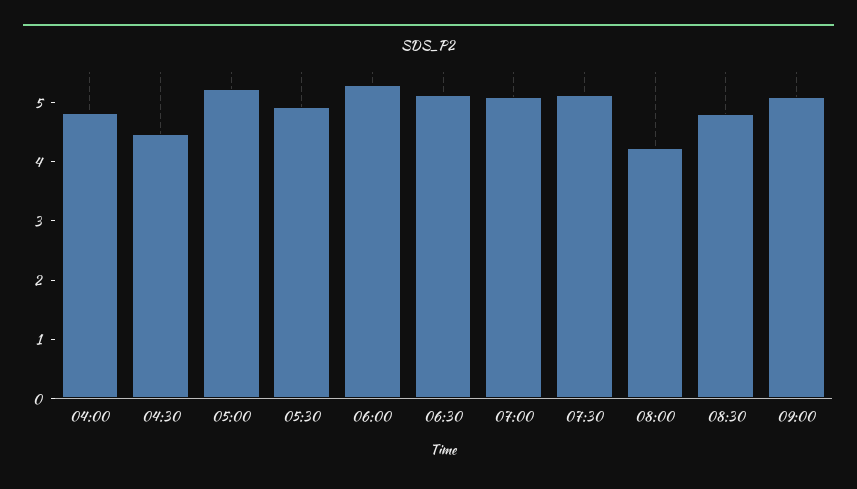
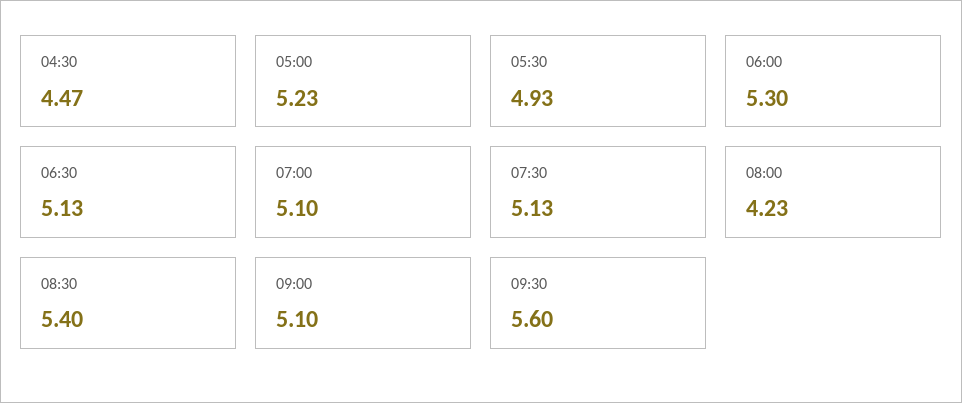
04:00: 4.8 -> none
08:30: 4.8 -> 5.4
09:30: none -> 5.6

